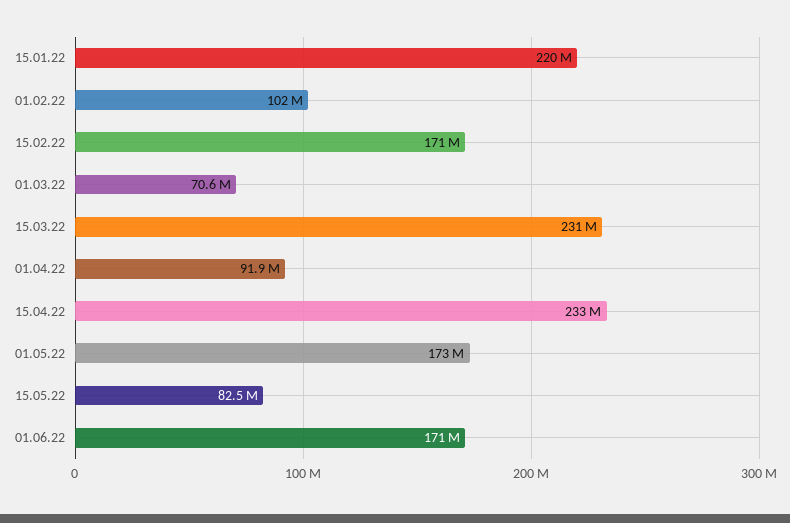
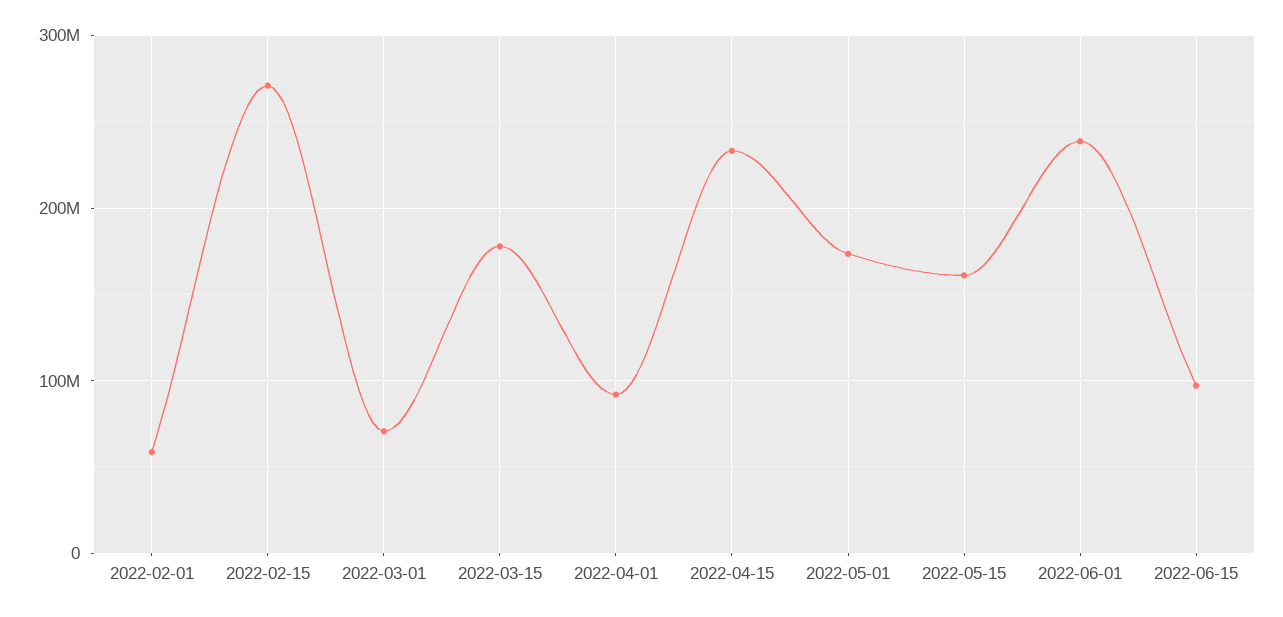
15.01.22: 220000000 -> none
01.02.22: 102000000 -> 60000000
15.02.22: 171000000 -> 270000000
15.03.22: 231000000 -> 180000000
15.05.22: 82500000 -> 160000000
01.06.22: 171000000 -> 240000000
2022-06-15: none -> 100000000

